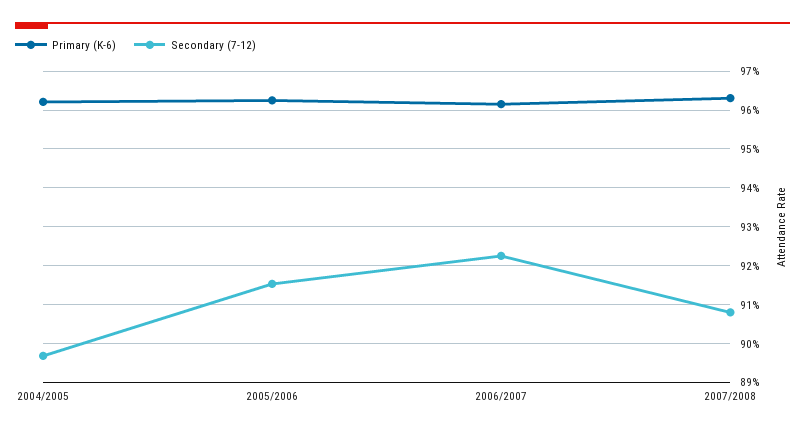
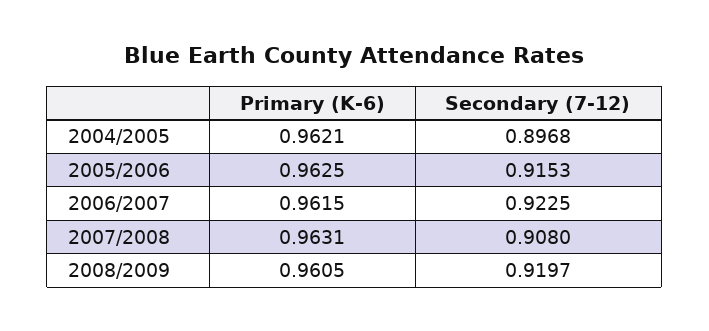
Primary (K-6), 2008/2009: none -> 0.9605
Secondary (7-12), 2008/2009: none -> 0.9197

